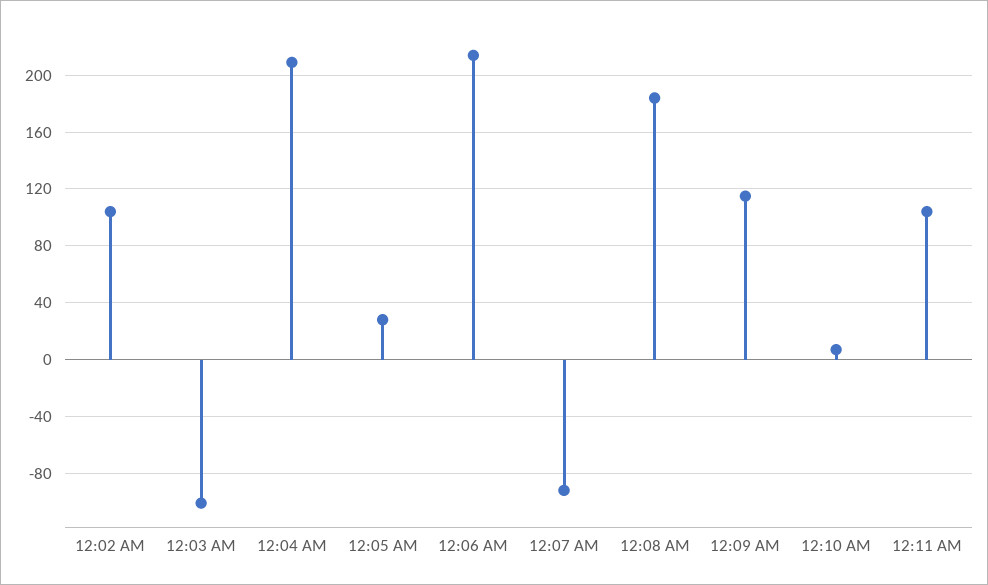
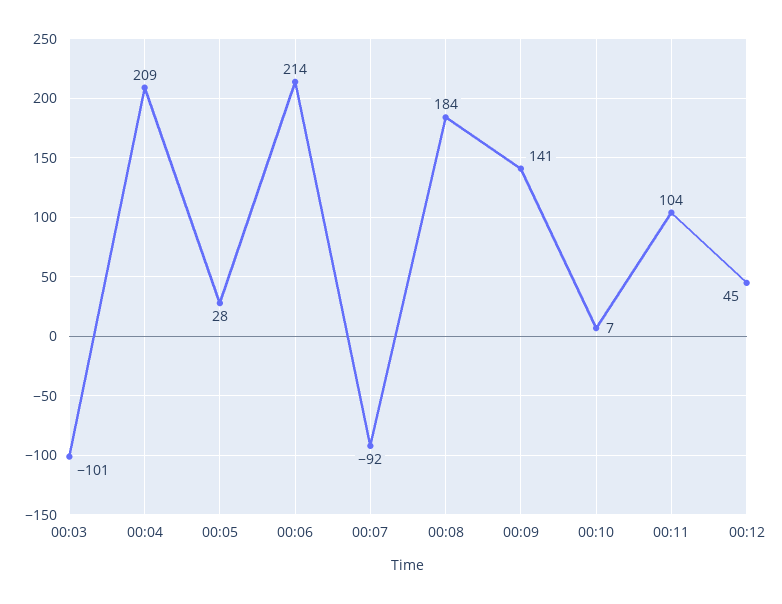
12:02 AM: 105 -> none
12:09 AM: 115 -> 141
00:12: none -> 45

